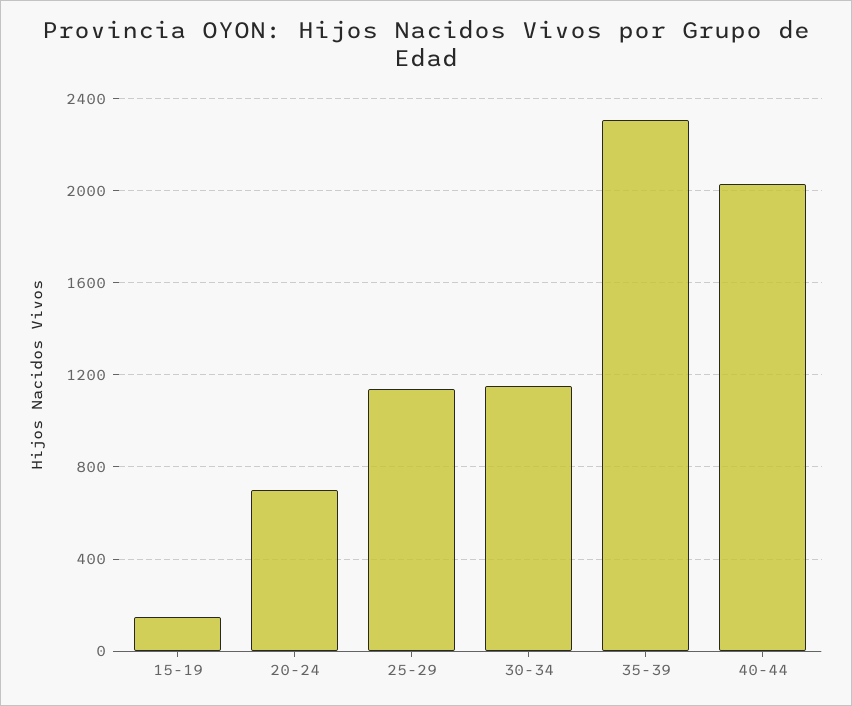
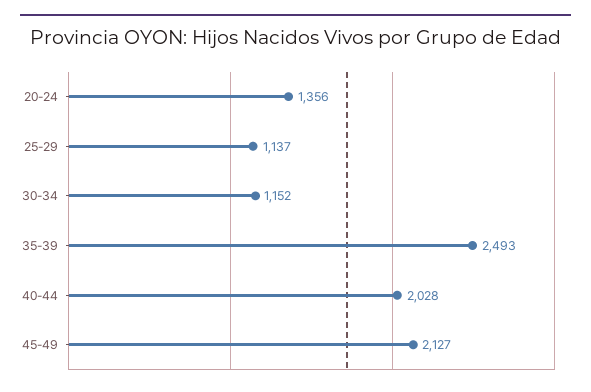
15-19: 150 -> none
20-24: 700 -> 1356
35-39: 2300 -> 2493
45-49: none -> 2127

